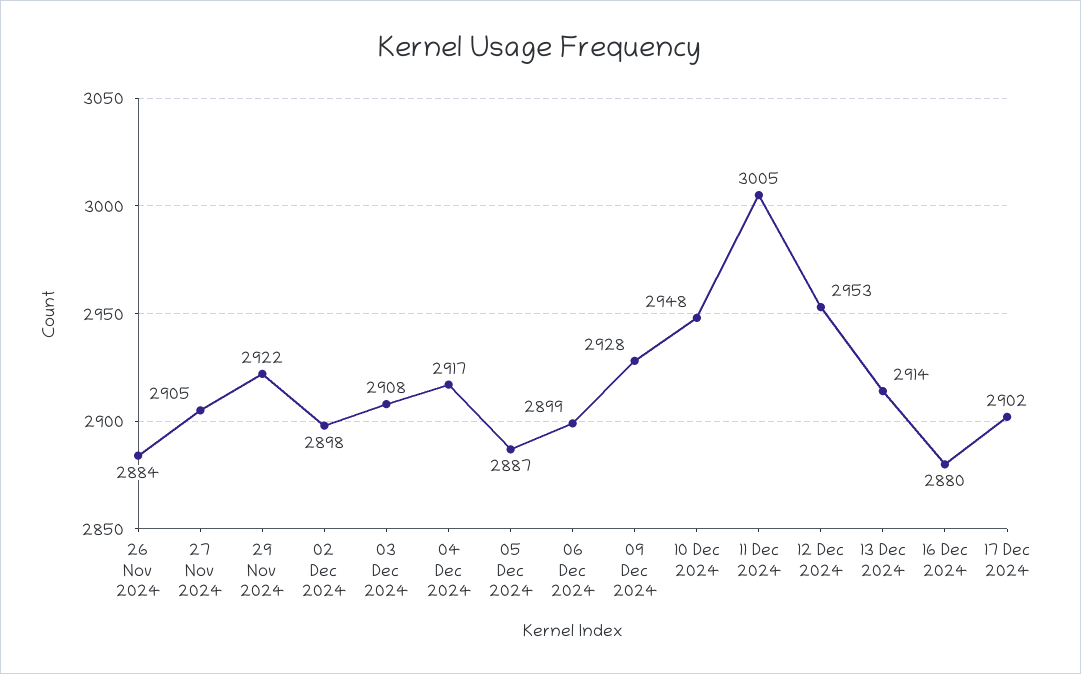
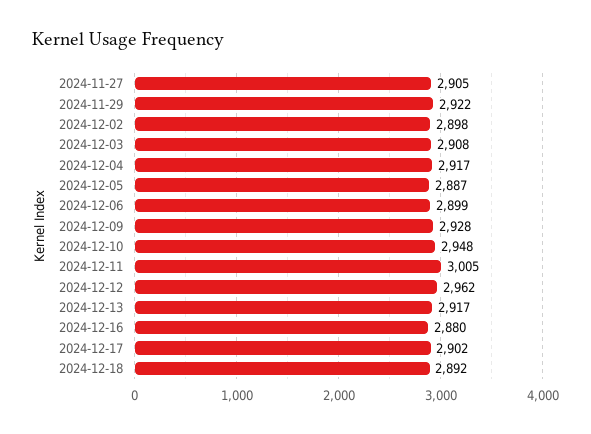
26 Nov 2024: 2884 -> none
12 Dec 2024: 2953 -> 2962
13 Dec 2024: 2914 -> 2917
2024-12-18: none -> 2892

